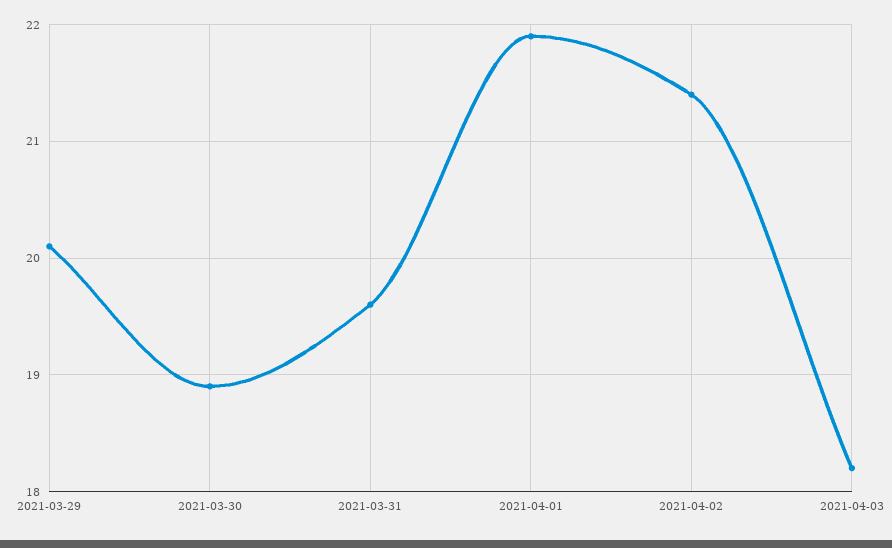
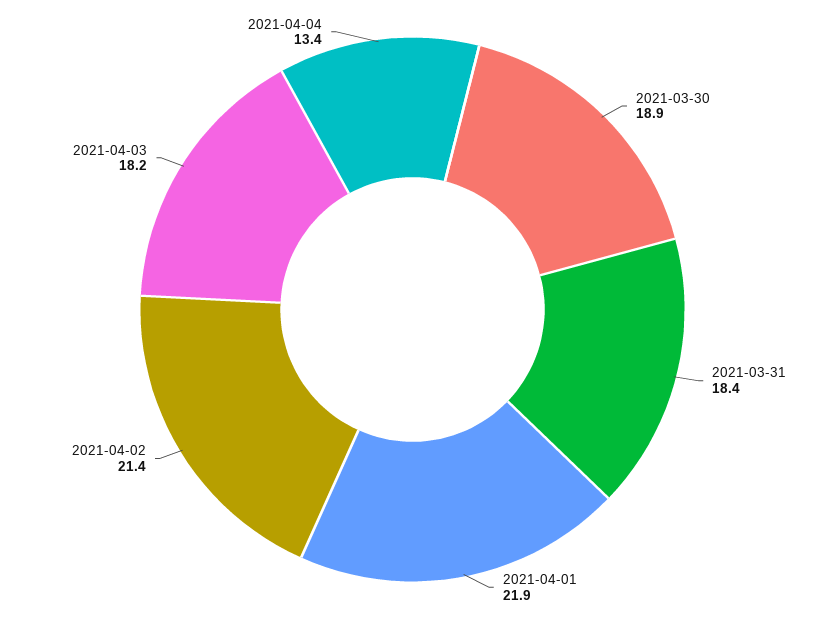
2021-03-29: 20.1 -> none
2021-03-31: 19.6 -> 18.4
2021-04-04: none -> 13.4

